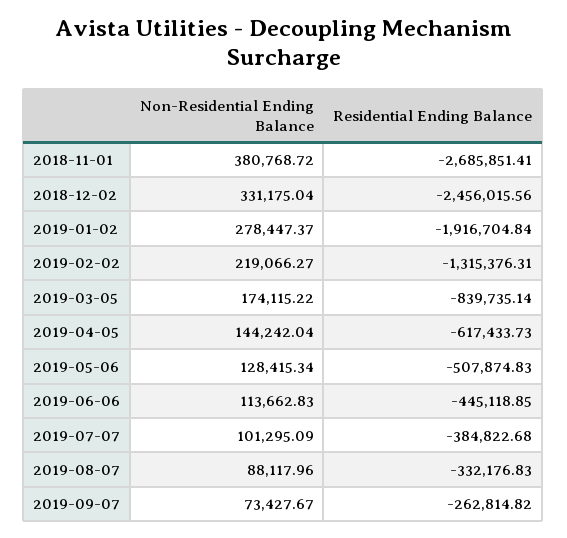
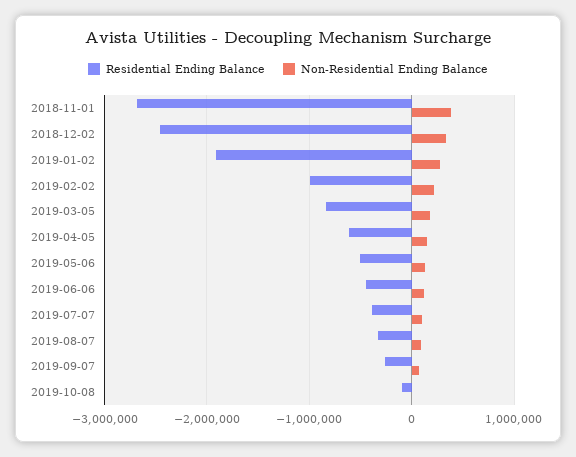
Residential Ending Balance, 2019-02-02: -1315376.31 -> -1000000
Residential Ending Balance, 2019-10-08: none -> -100000
Non-Residential Ending Balance, 2019-10-08: none -> 0

